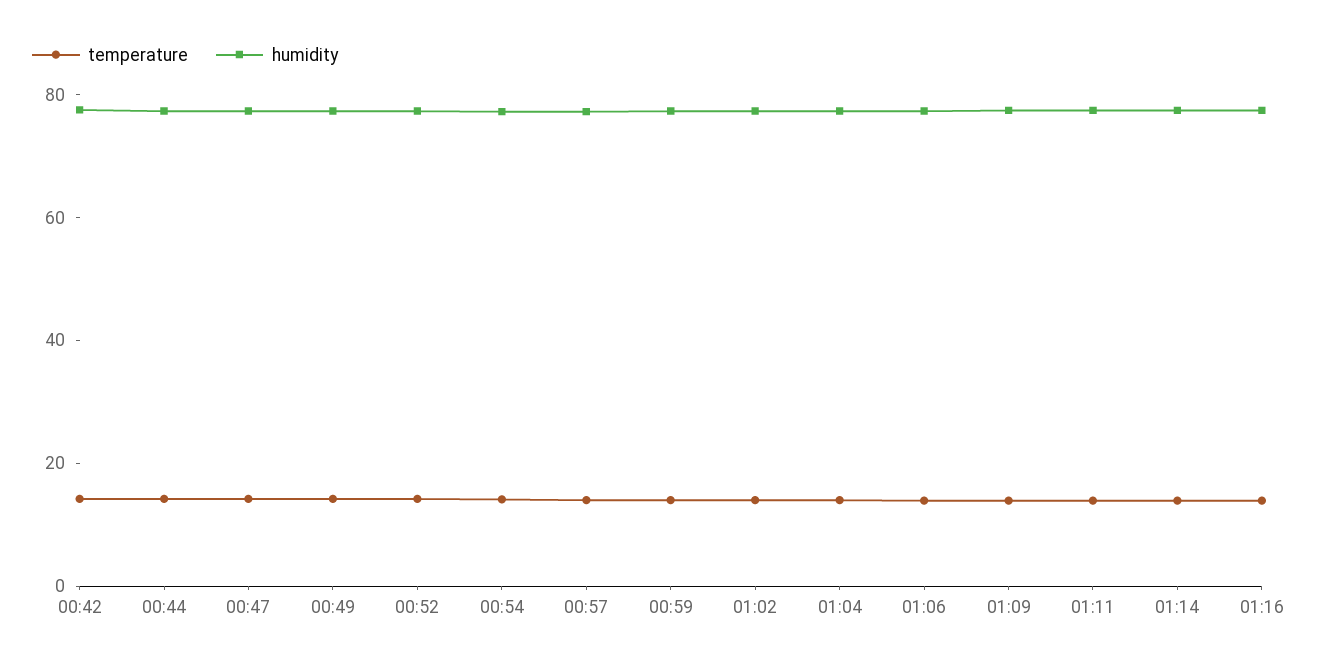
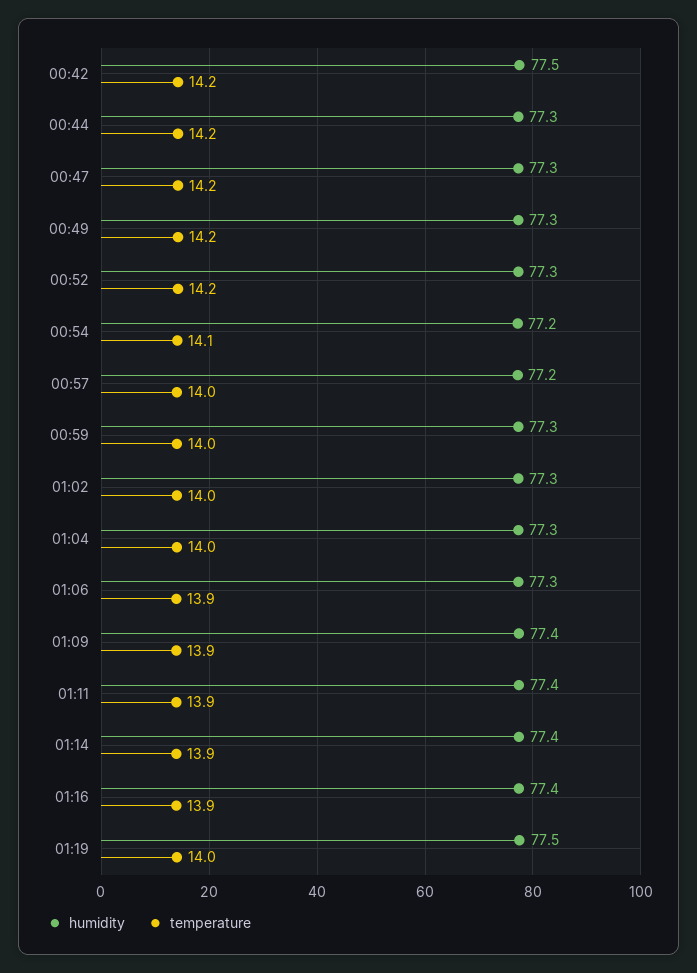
humidity, 01:19: none -> 77.5
temperature, 01:19: none -> 14

